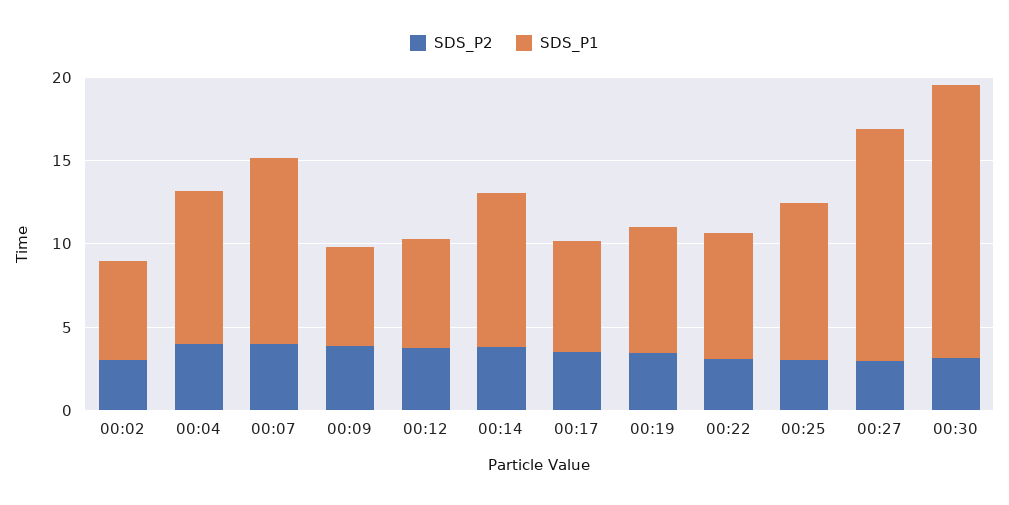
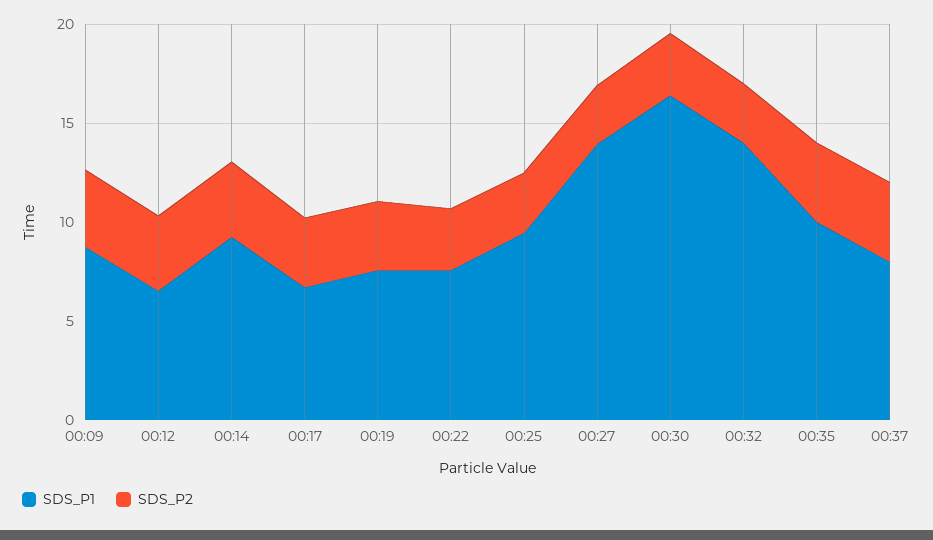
SDS_P2, 00:02: 3 -> none
SDS_P1, 00:02: 6 -> none
SDS_P2, 00:04: 4 -> none
SDS_P1, 00:04: 9 -> none
SDS_P2, 00:07: 4 -> none
SDS_P1, 00:07: 11 -> none
SDS_P1, 00:09: 6 -> 9
SDS_P1, 00:32: none -> 14
SDS_P2, 00:32: none -> 3
SDS_P1, 00:35: none -> 10
SDS_P2, 00:35: none -> 4
SDS_P1, 00:37: none -> 8
SDS_P2, 00:37: none -> 4

